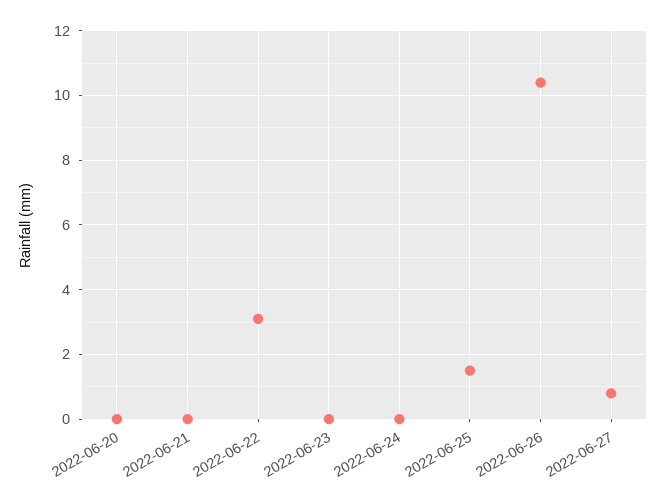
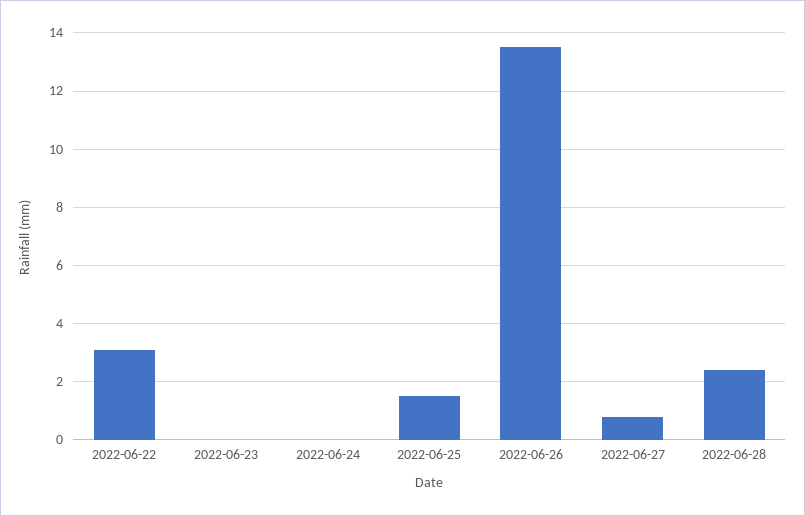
2022-06-20: 0 -> none
2022-06-21: 0 -> none
2022-06-26: 10.5 -> 13.5
2022-06-28: none -> 2.5

